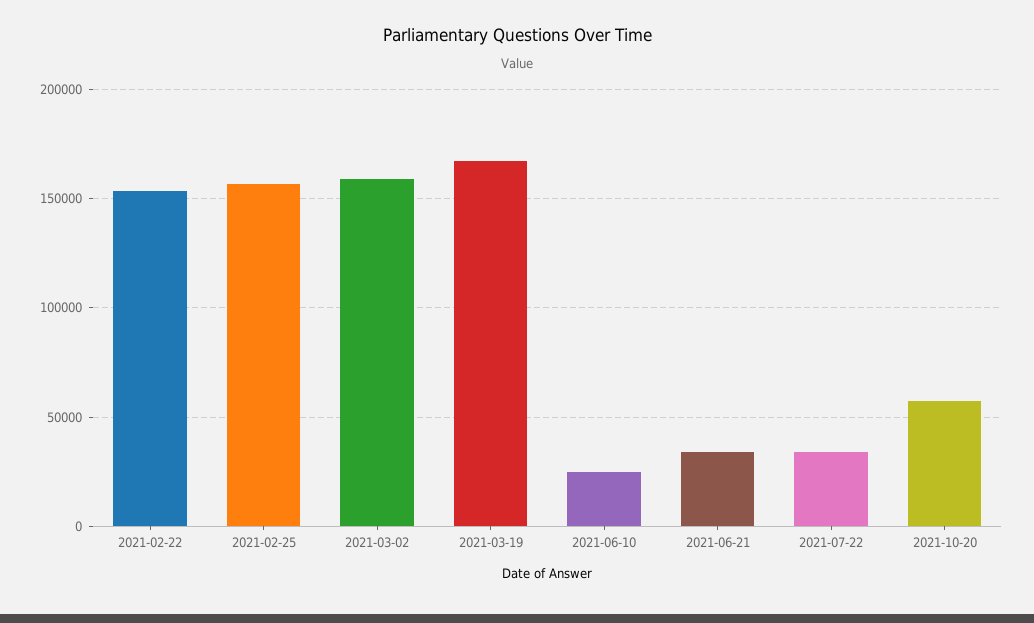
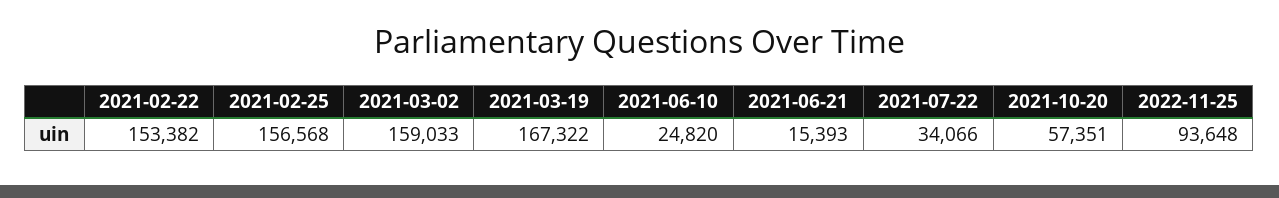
2021-06-21: 35000 -> 15393
2022-11-25: none -> 93648

